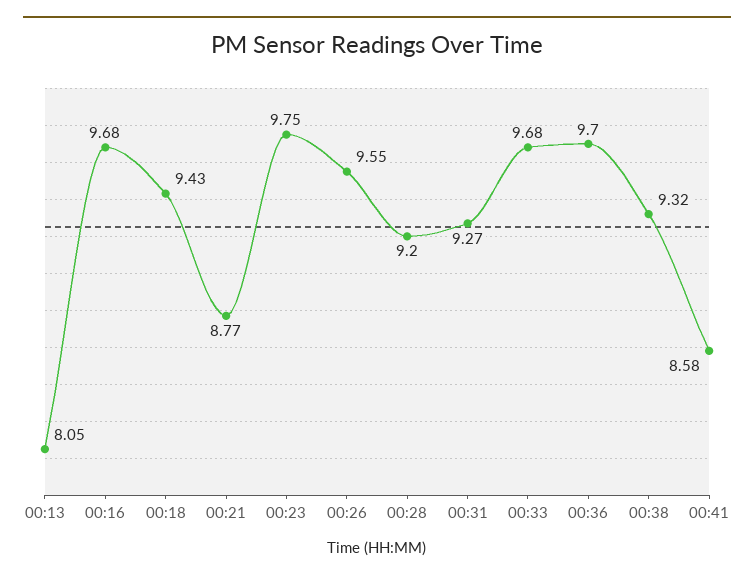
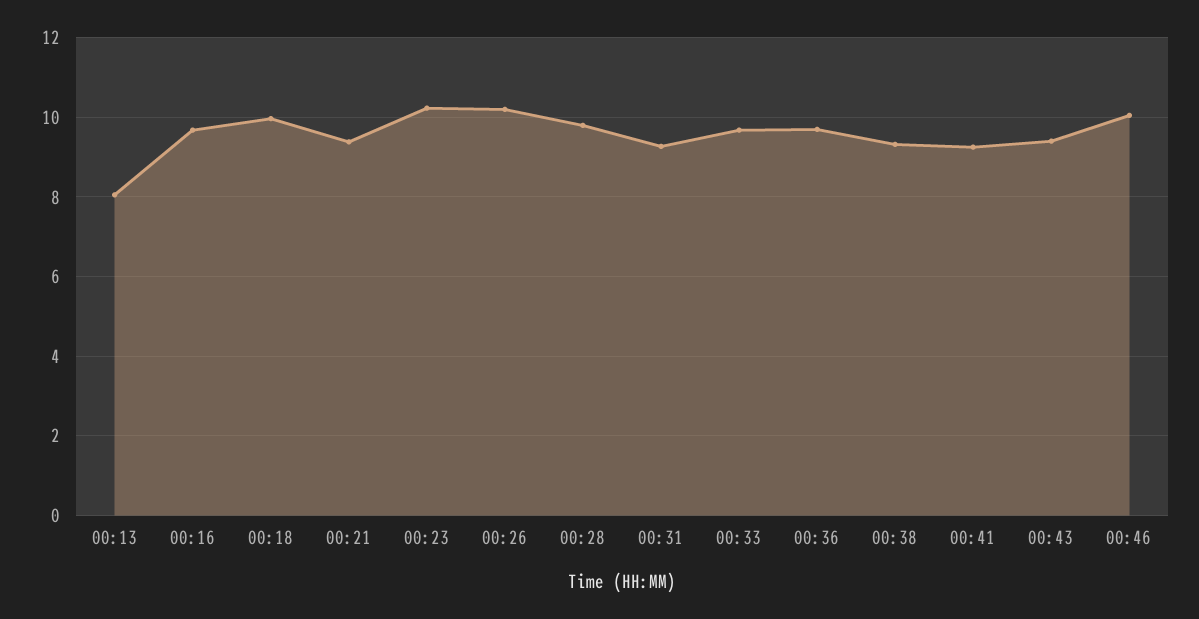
00:18: 9.43 -> 10
00:21: 8.77 -> 9.4
00:23: 9.75 -> 10.2
00:26: 9.55 -> 10.2
00:28: 9.2 -> 9.8
00:41: 8.58 -> 9.2
00:43: none -> 9.4
00:46: none -> 10

